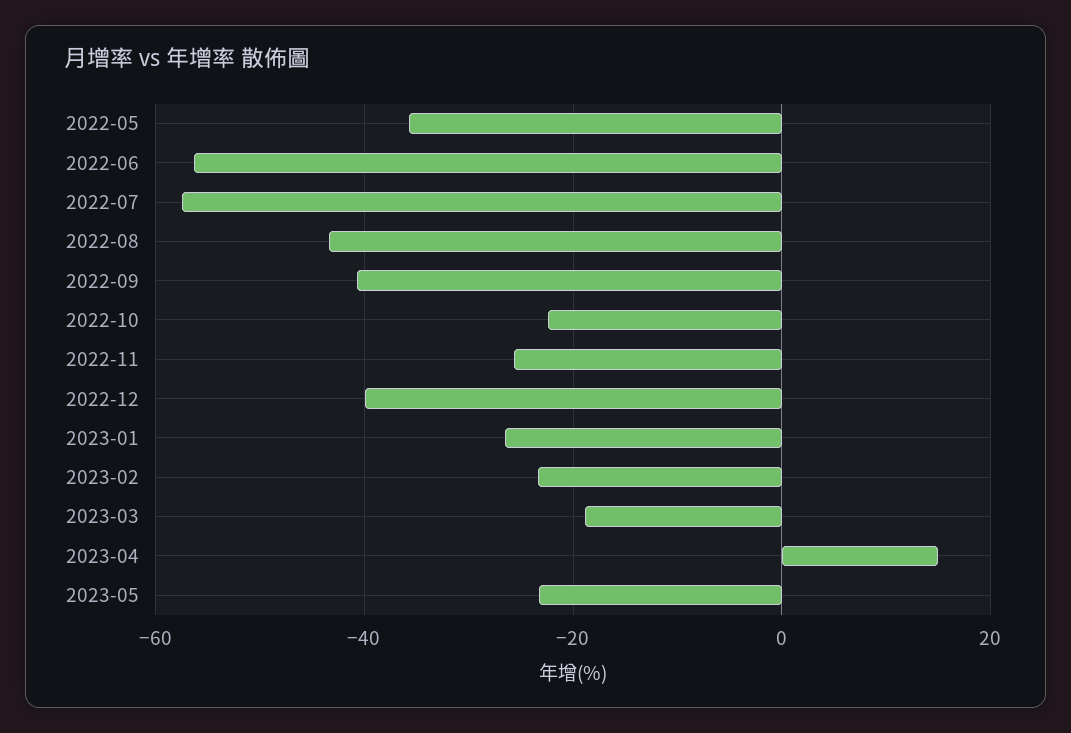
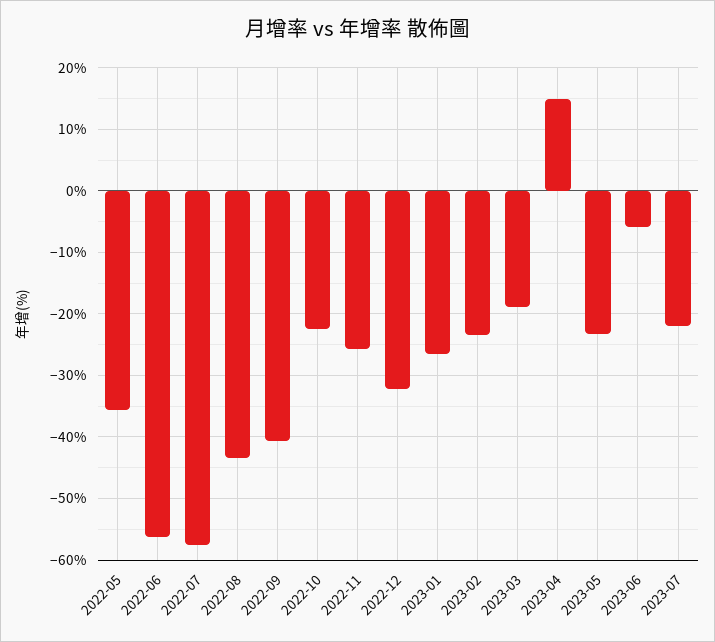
2022-12: -40 -> -32
2023-06: none -> -6
2023-07: none -> -22

